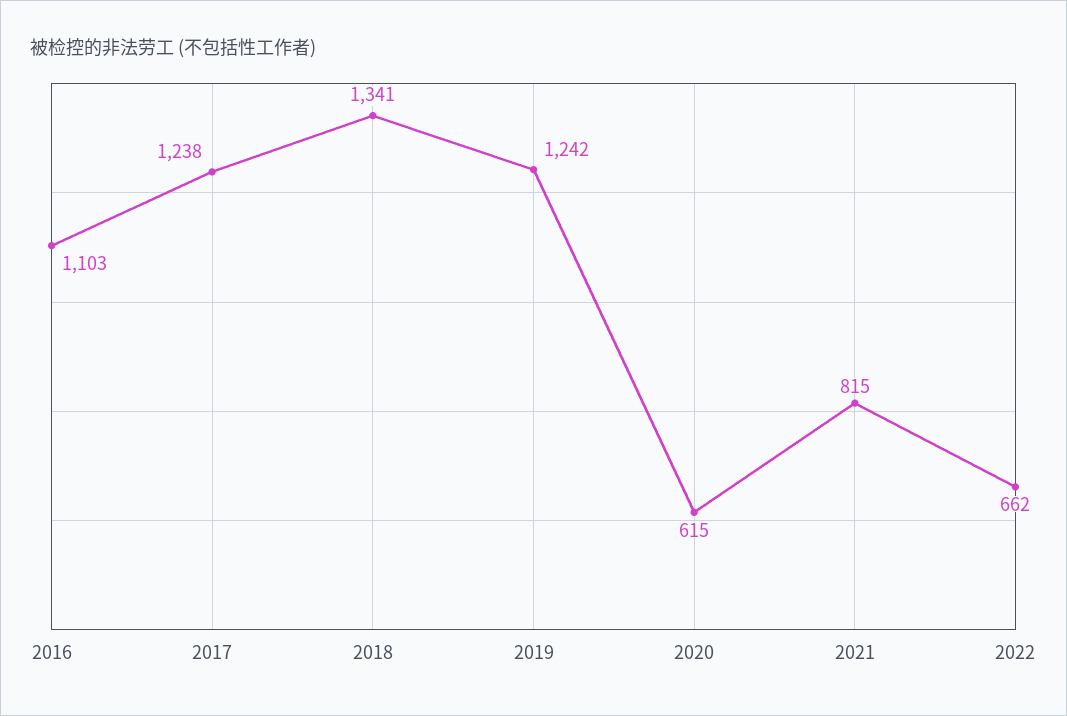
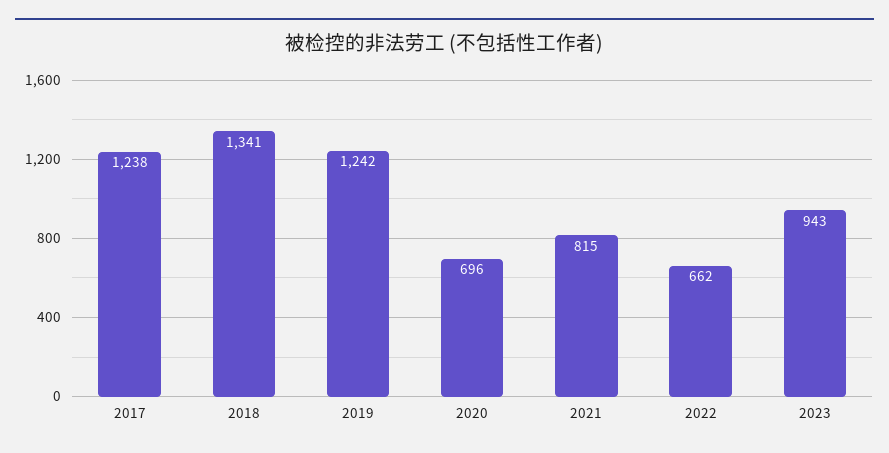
2016: 1103 -> none
2020: 615 -> 696
2023: none -> 943

